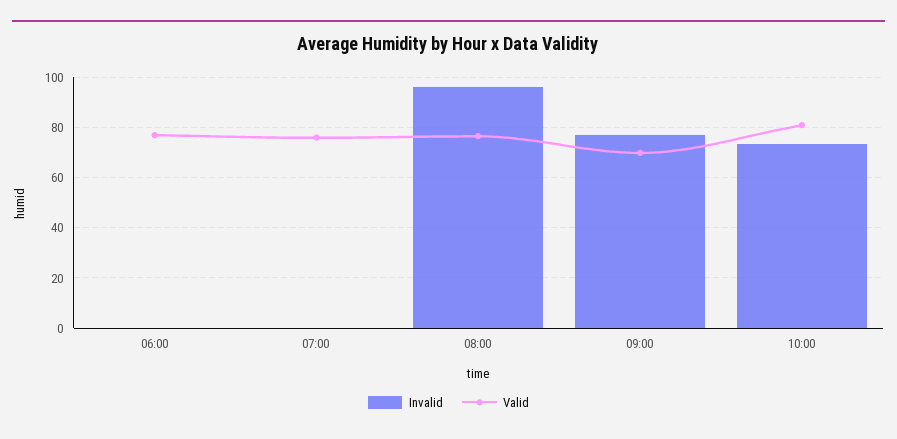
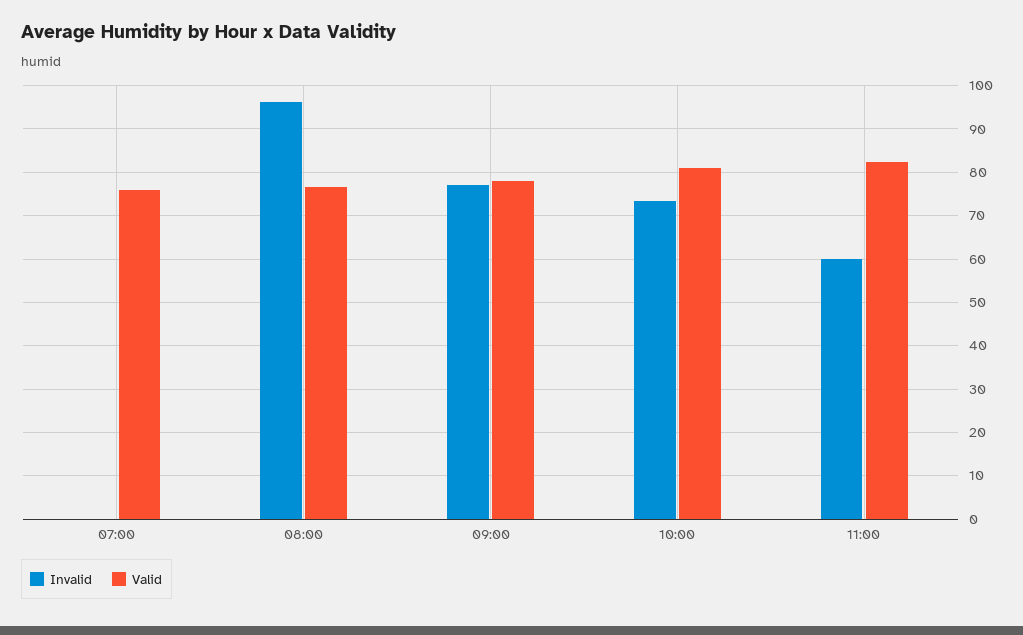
Invalid, 06:00: 0 -> none
Valid, 06:00: 77.5 -> none
Valid, 09:00: 70 -> 78
Invalid, 11:00: none -> 60
Valid, 11:00: none -> 82

